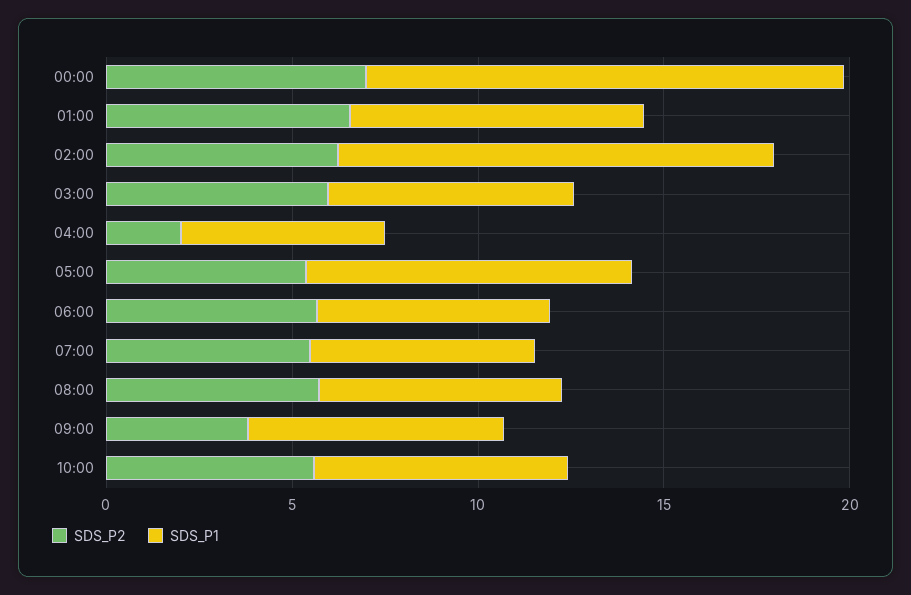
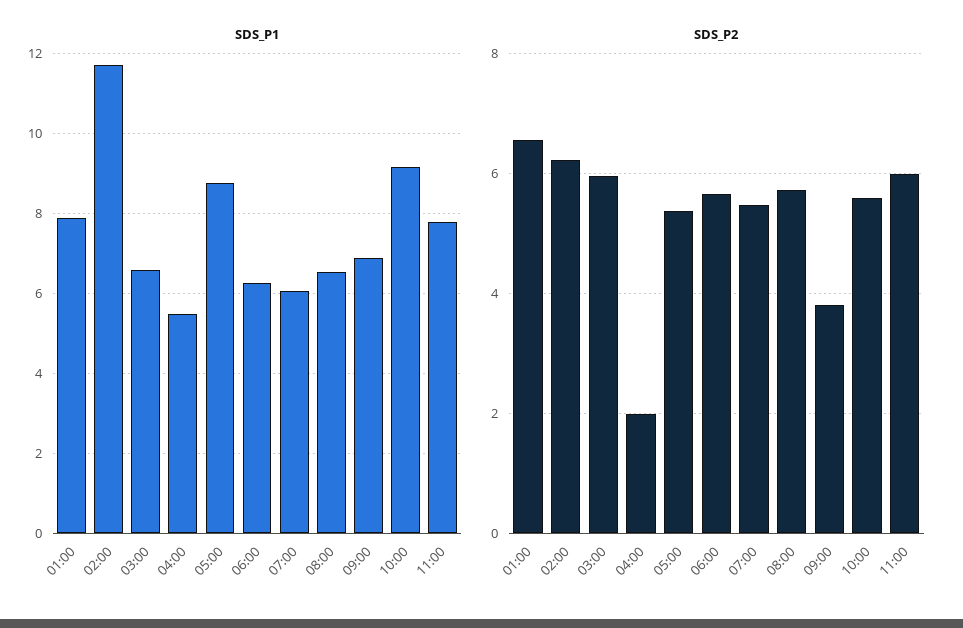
SDS_P2, 00:00: 7 -> none
SDS_P1, 00:00: 13 -> none
SDS_P1, 10:00: 7 -> 9.2
SDS_P1, 11:00: none -> 7.8
SDS_P2, 11:00: none -> 6

